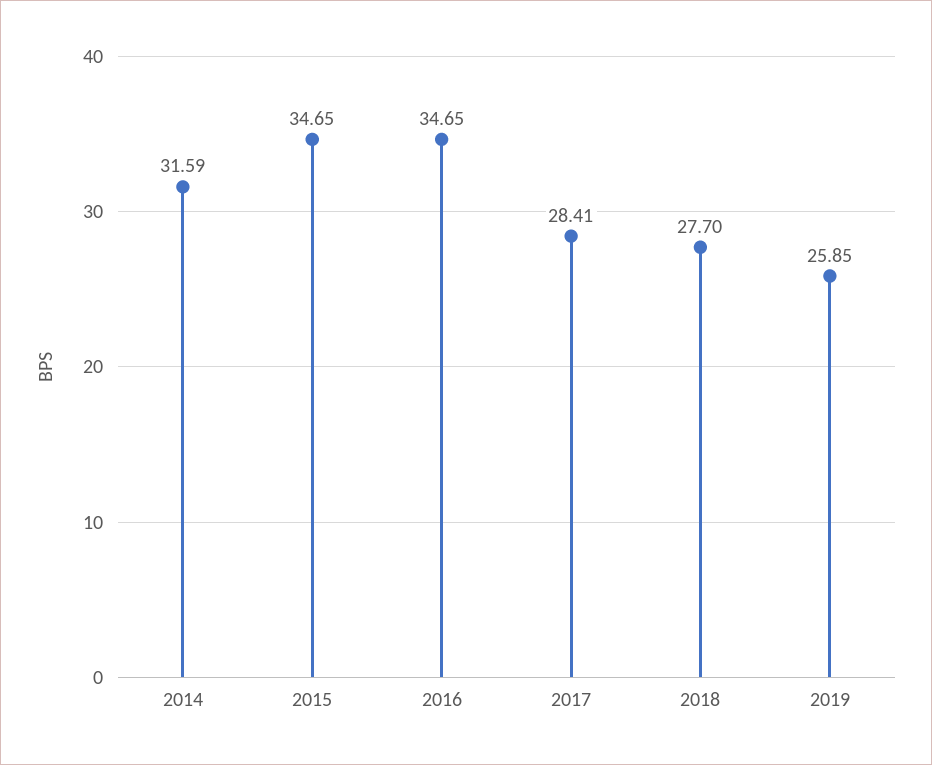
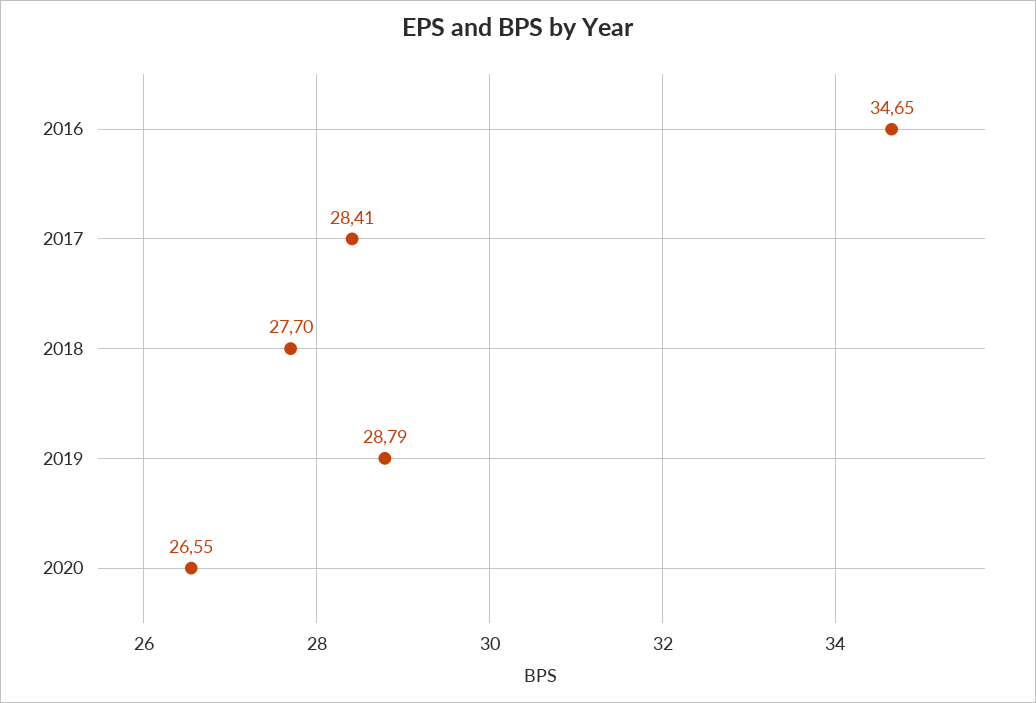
2014: 31.59 -> none
2015: 34.65 -> none
2019: 25.85 -> 28.79
2020: none -> 26.55

